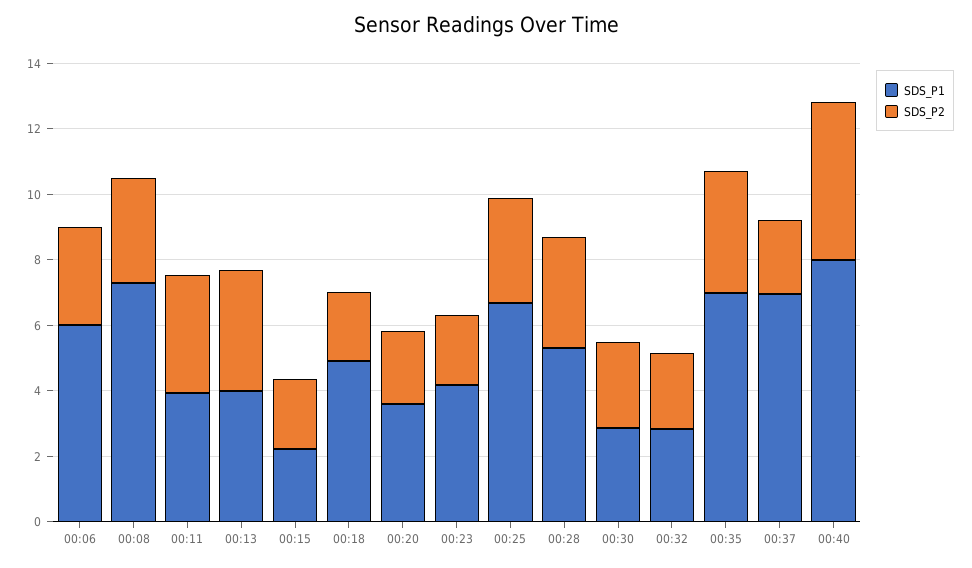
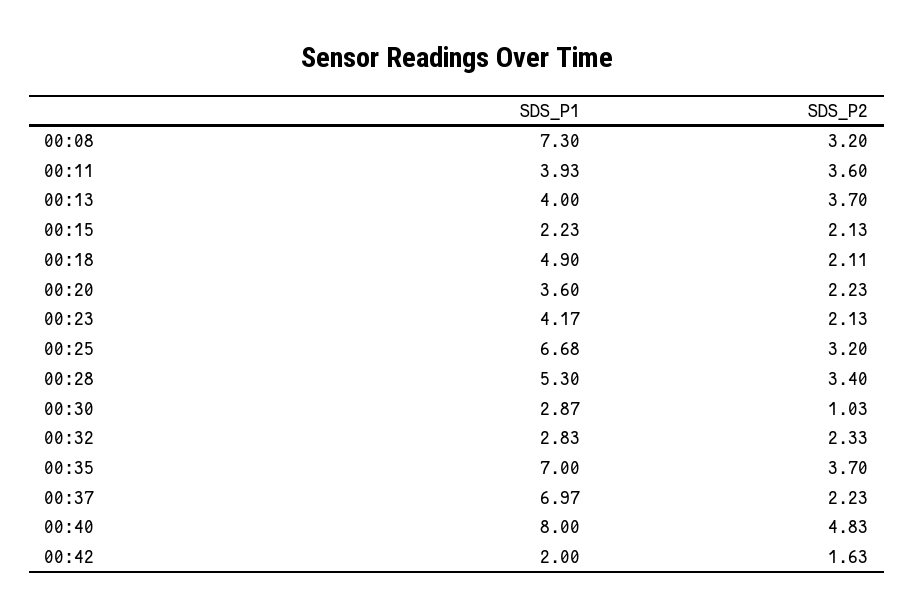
SDS_P1, 00:06: 6 -> none
SDS_P2, 00:06: 3 -> none
SDS_P2, 00:30: 2.5 -> 1.03
SDS_P1, 00:42: none -> 2
SDS_P2, 00:42: none -> 1.63

